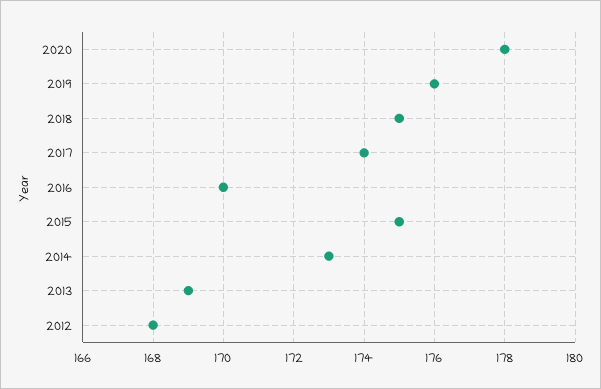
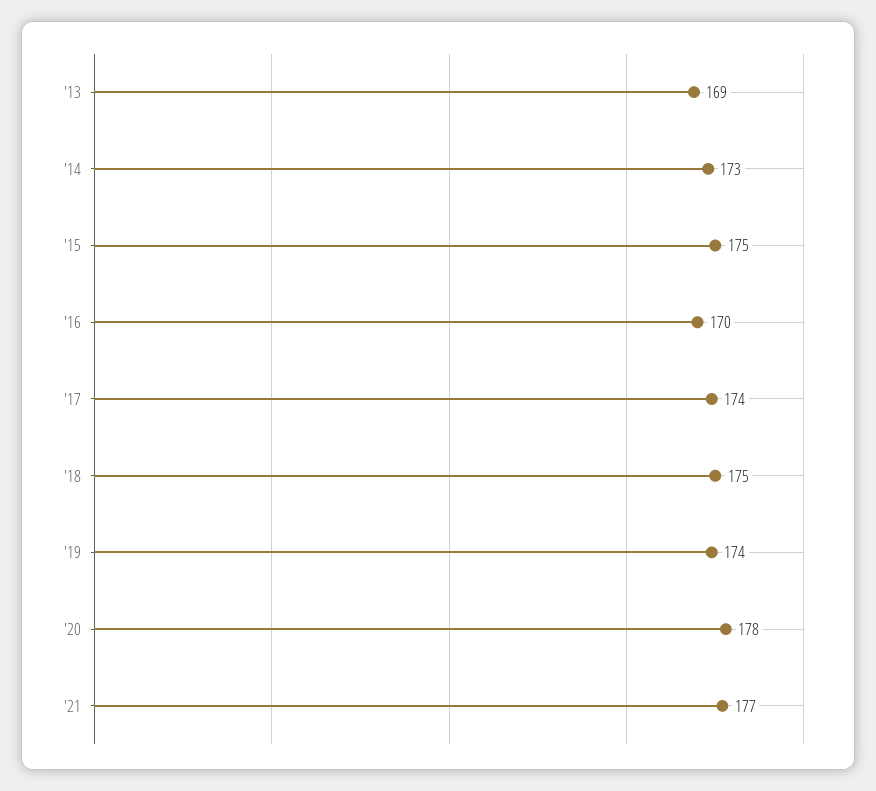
2019: 176 -> 174
2012: 168 -> none
'21: none -> 177

